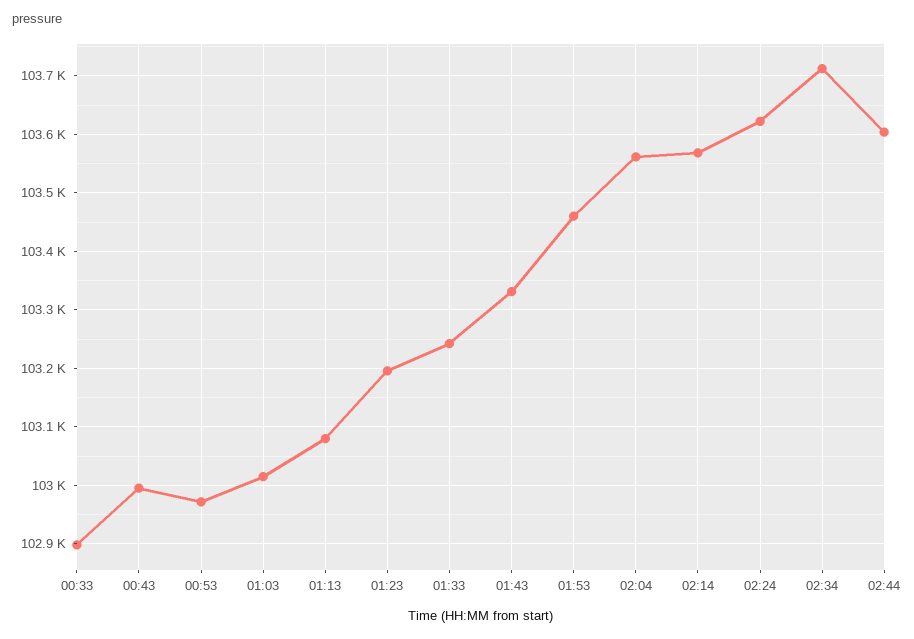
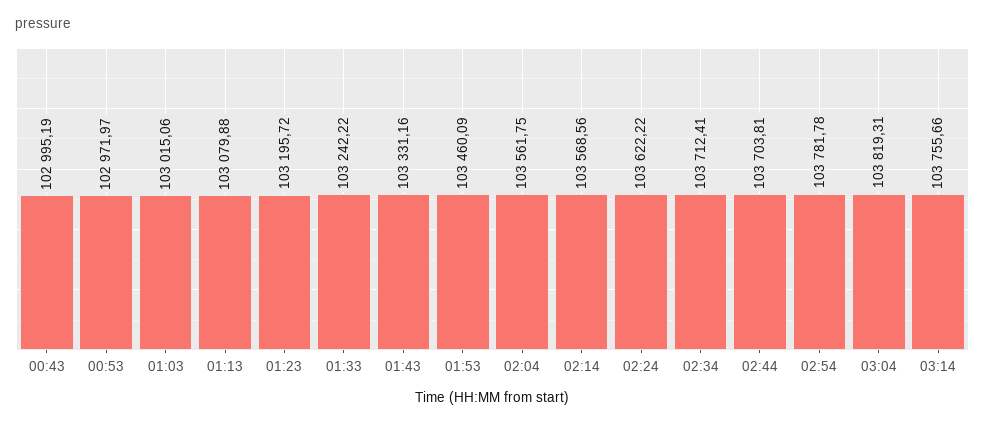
00:33: 102900 -> none
02:44: 103600 -> 103703.81
02:54: none -> 103781.78
03:04: none -> 103819.31
03:14: none -> 103755.66

